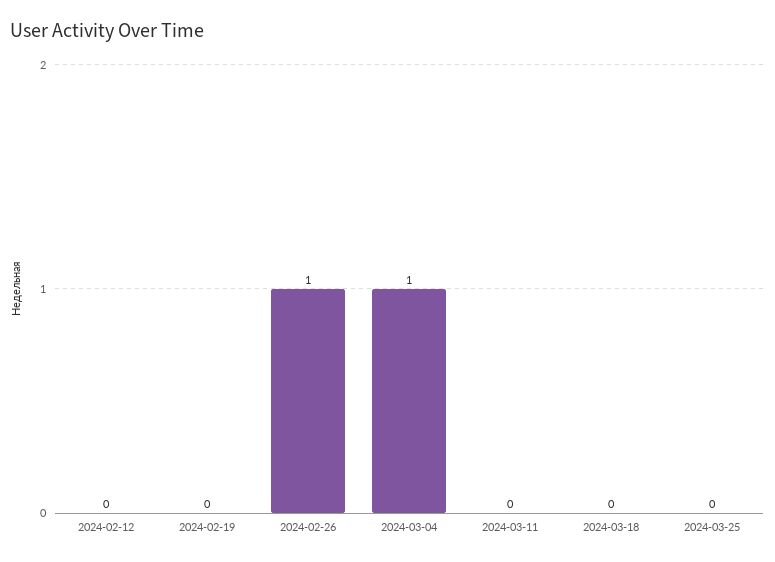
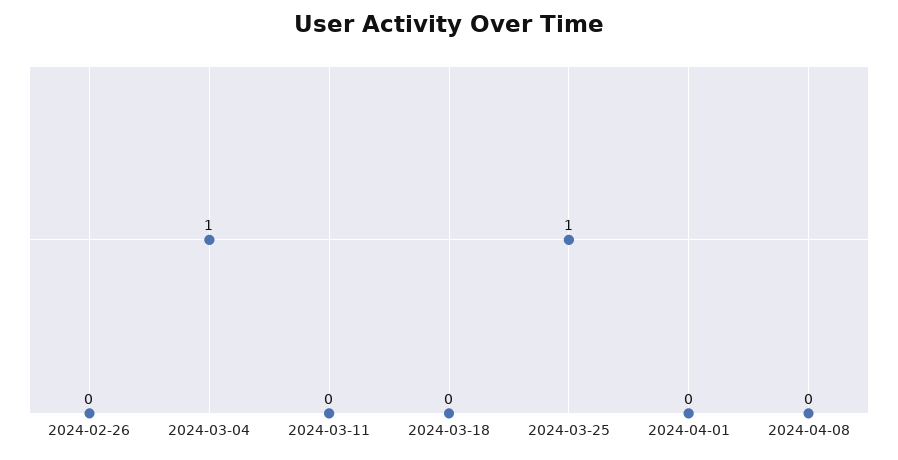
2024-02-12: 0 -> none
2024-02-19: 0 -> none
2024-02-26: 1 -> 0
2024-03-25: 0 -> 1
2024-04-01: none -> 0
2024-04-08: none -> 0

